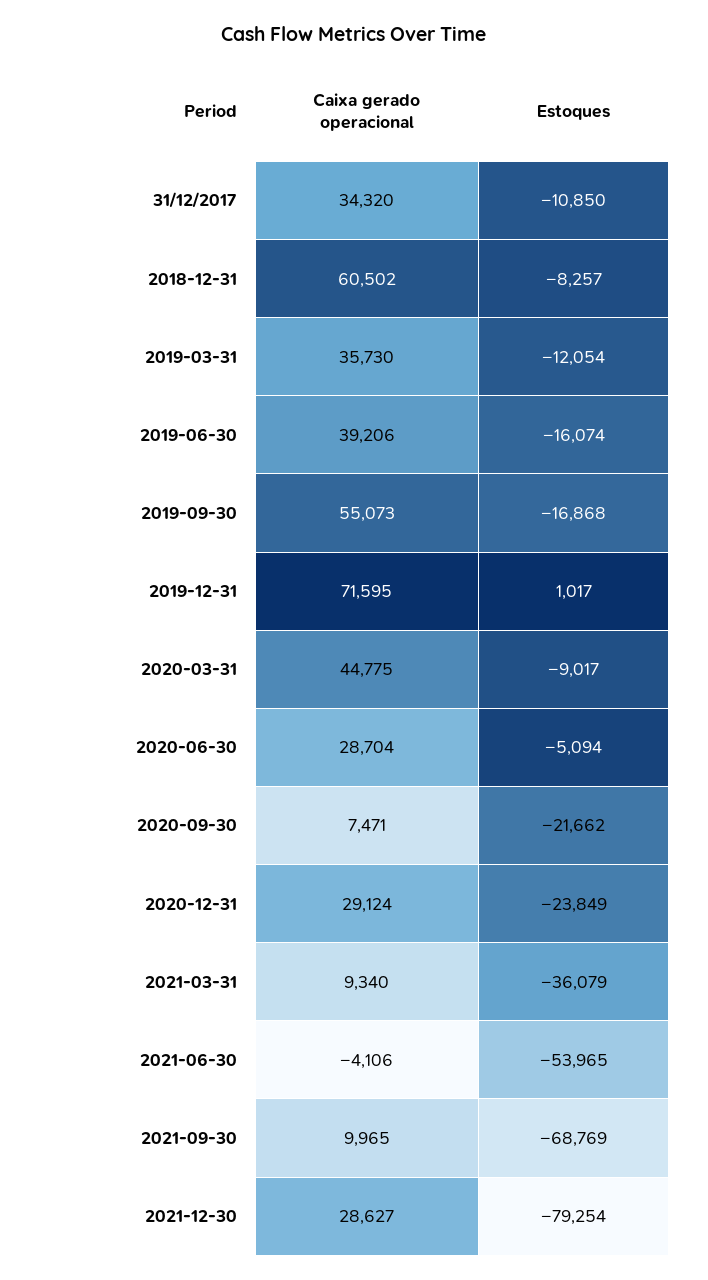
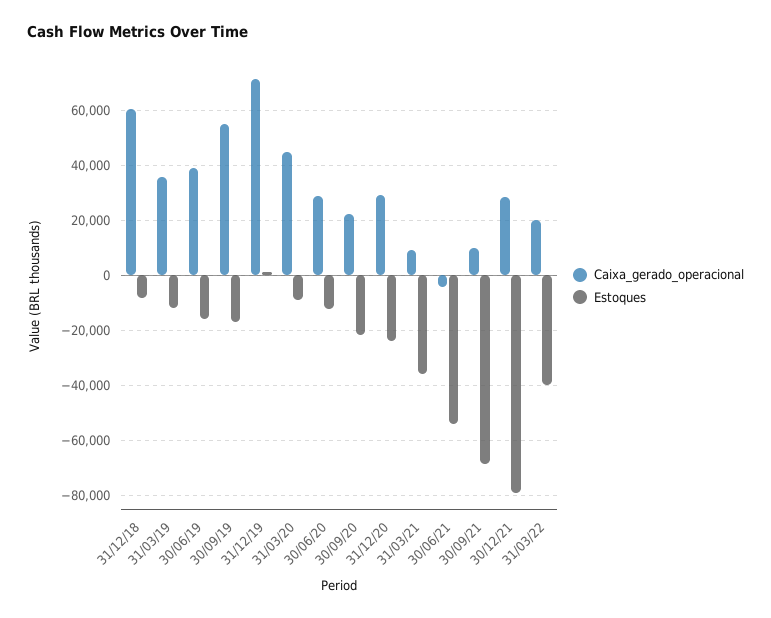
Caixa gerado operacional, 31/12/2017: 34320 -> none
Estoques, 31/12/2017: -10850 -> none
Estoques, 2020-06-30: -5094 -> -12500
Caixa gerado operacional, 2020-09-30: 7471 -> 22500
Caixa gerado operacional, 31/03/22: none -> 20000
Estoques, 31/03/22: none -> -40000

